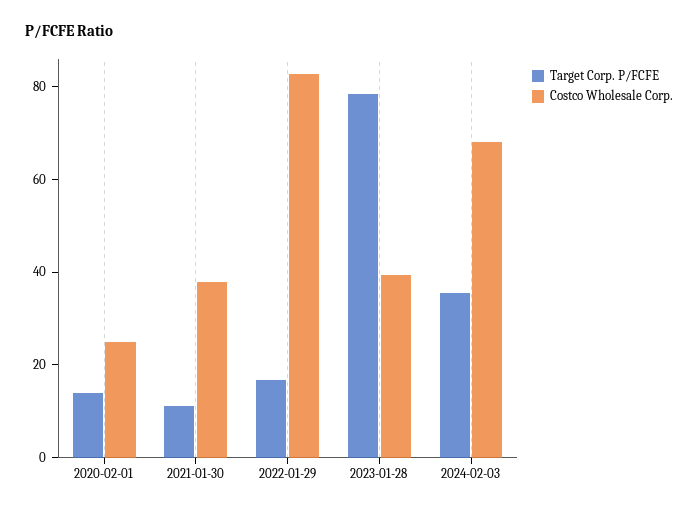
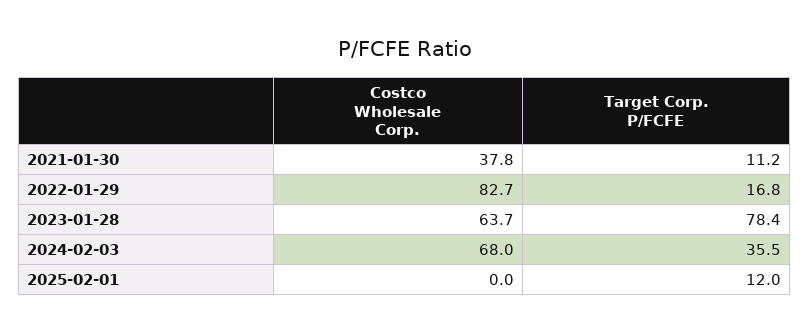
Target Corp. P/FCFE, 2020-02-01: 15 -> none
Costco Wholesale Corp., 2020-02-01: 25 -> none
Costco Wholesale Corp., 2023-01-28: 40 -> 63.7
Costco Wholesale Corp., 2025-02-01: none -> 0
Target Corp. P/FCFE, 2025-02-01: none -> 12

